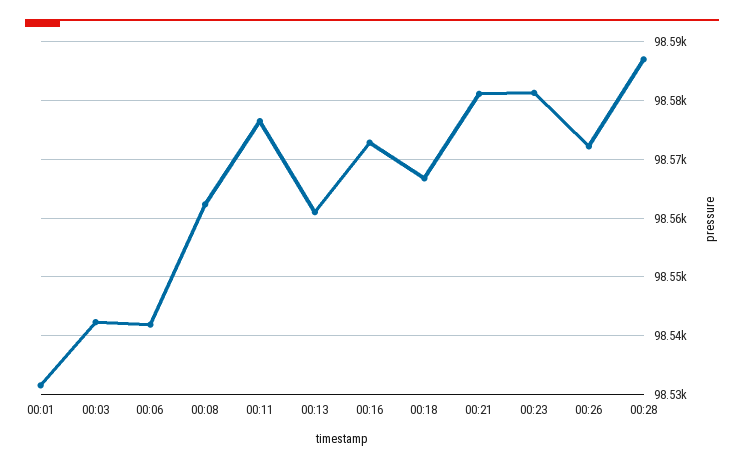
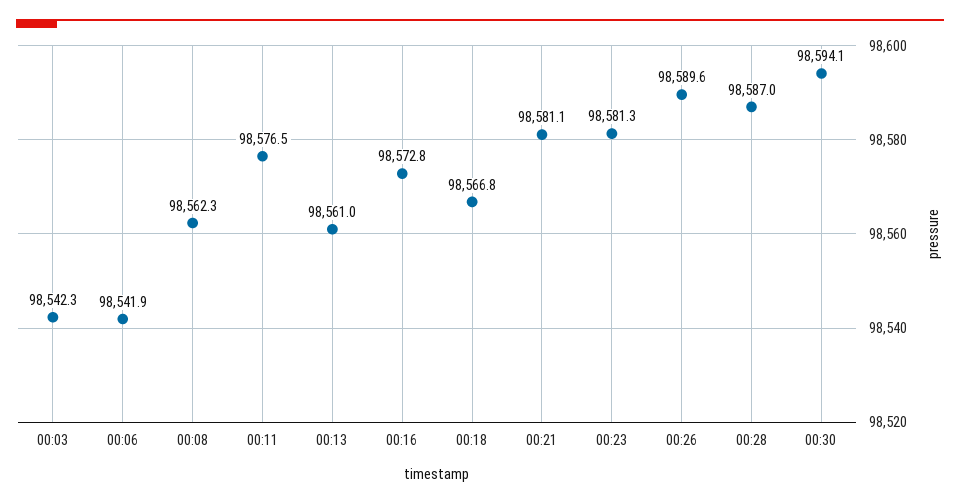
00:01: 98532 -> none
00:26: 98572 -> 98589.6
00:30: none -> 98594.1

